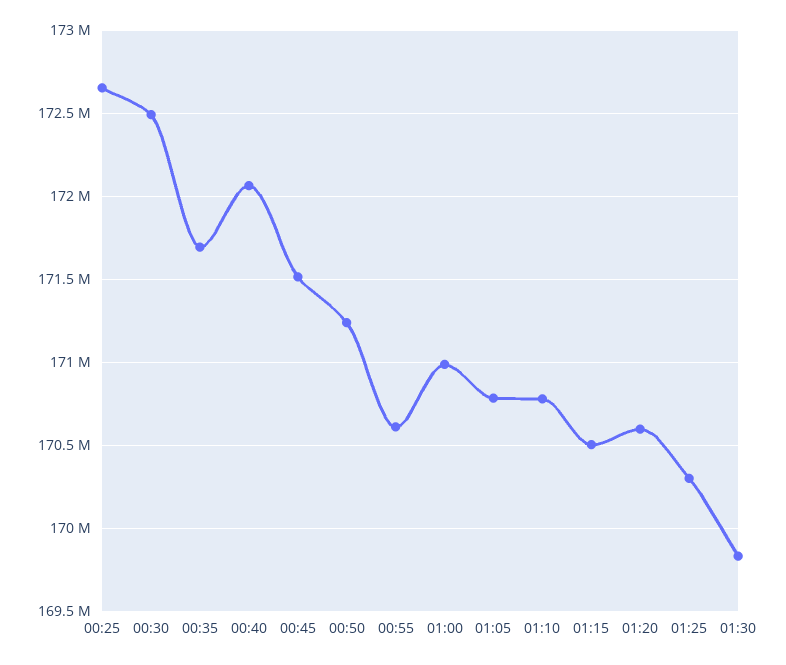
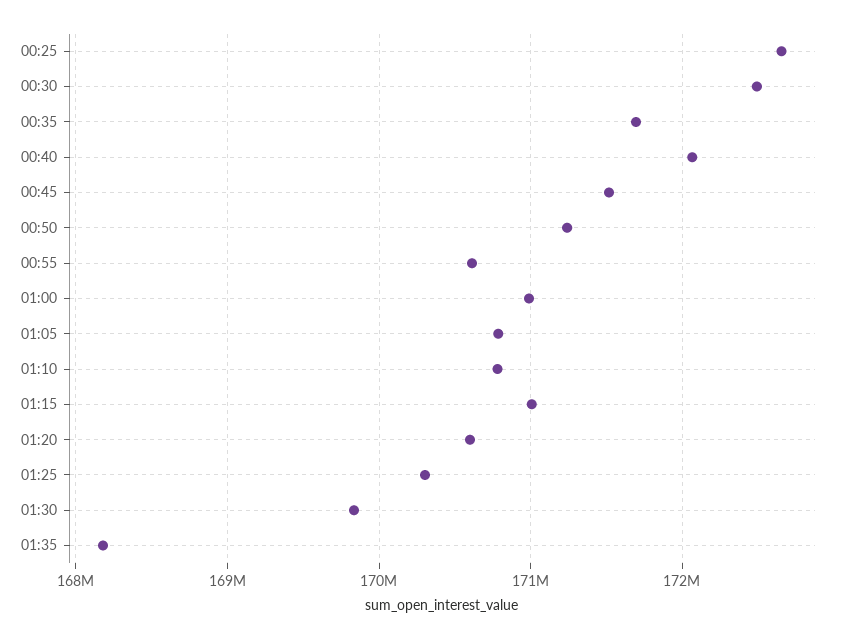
01:15: 170500000 -> 171000000
01:35: none -> 168200000

